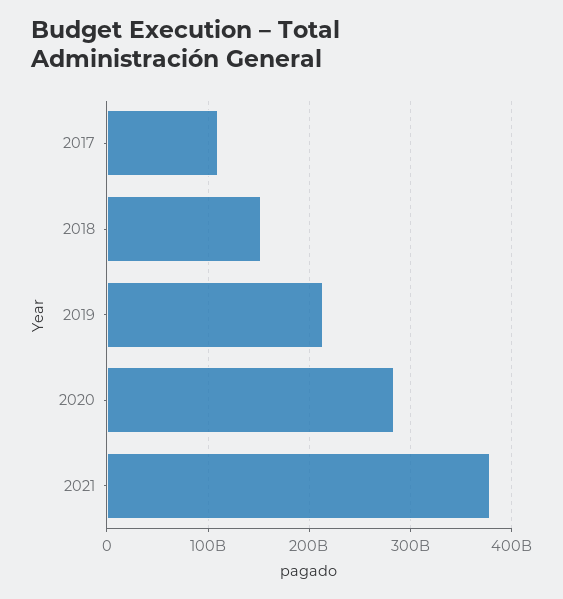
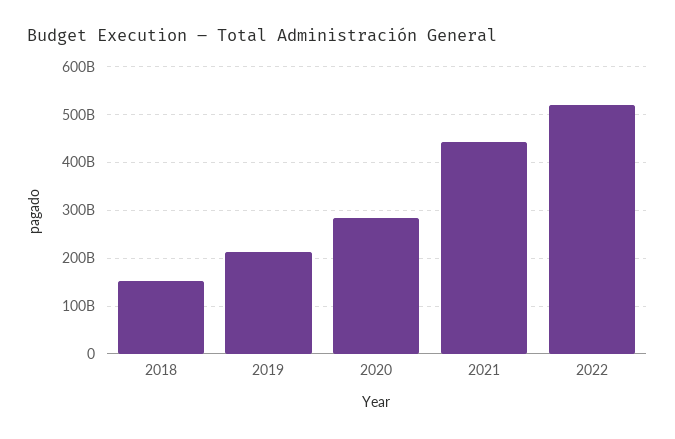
2017: 110000000000 -> none
2021: 380000000000 -> 440000000000
2022: none -> 520000000000

